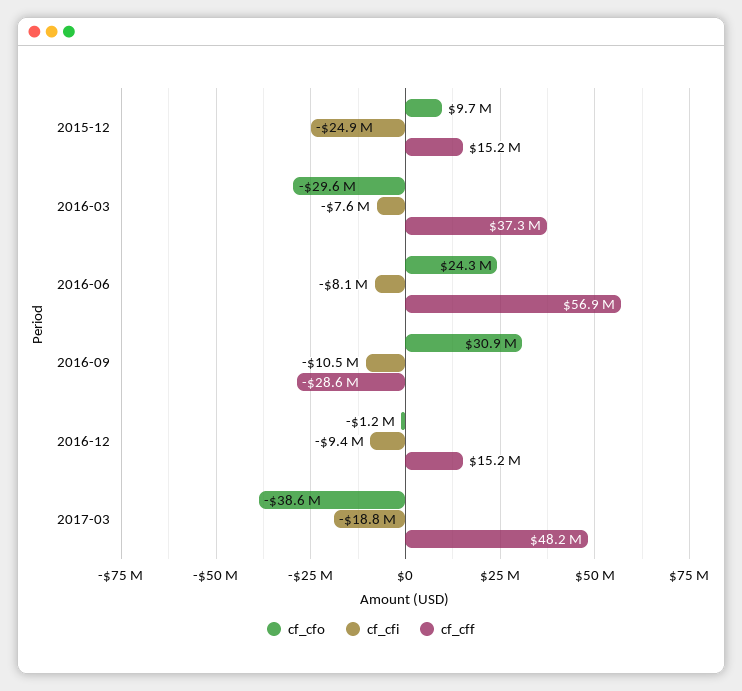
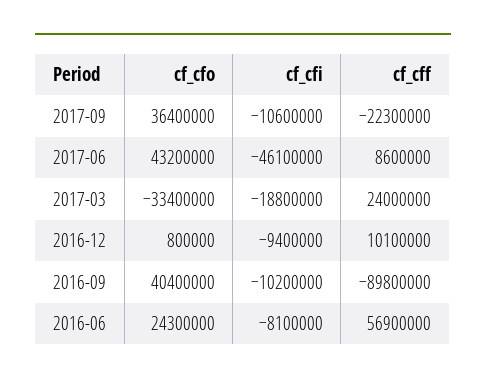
cf_cfo, 2015-12: 9700000 -> none
cf_cfi, 2015-12: -24900000 -> none
cf_cff, 2015-12: 15200000 -> none
cf_cfo, 2016-03: -29600000 -> none
cf_cfi, 2016-03: -7600000 -> none
cf_cff, 2016-03: 37300000 -> none
cf_cfo, 2016-09: 30900000 -> 40400000
cf_cfi, 2016-09: -10500000 -> -10200000
cf_cff, 2016-09: -28600000 -> -89800000
cf_cfo, 2016-12: -1200000 -> 800000
cf_cff, 2016-12: 15200000 -> 10100000
cf_cfo, 2017-03: -38600000 -> -33400000
cf_cff, 2017-03: 48200000 -> 24000000
cf_cfo, 2017-09: none -> 36400000
cf_cfi, 2017-09: none -> -10600000
cf_cff, 2017-09: none -> -22300000
cf_cfo, 2017-06: none -> 43200000
cf_cfi, 2017-06: none -> -46100000
cf_cff, 2017-06: none -> 8600000

